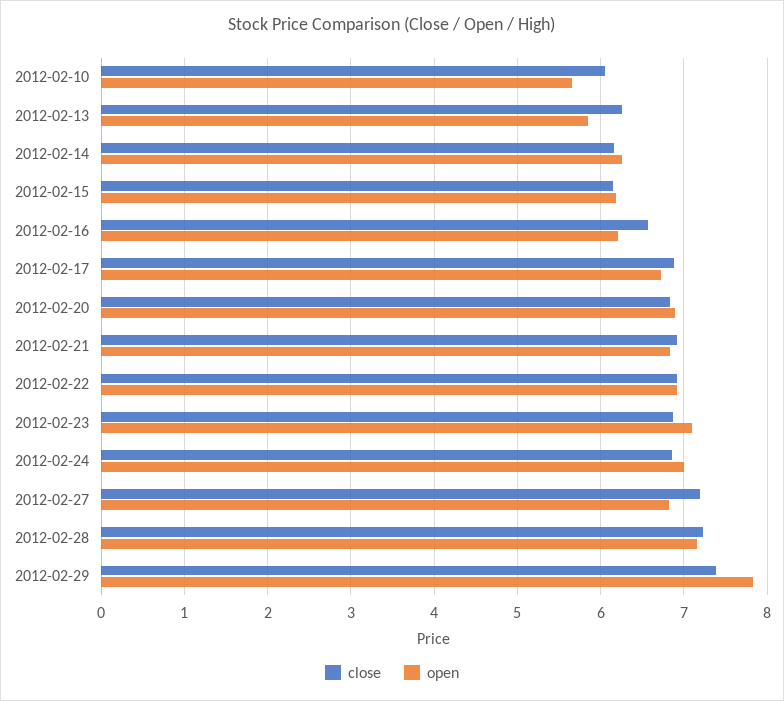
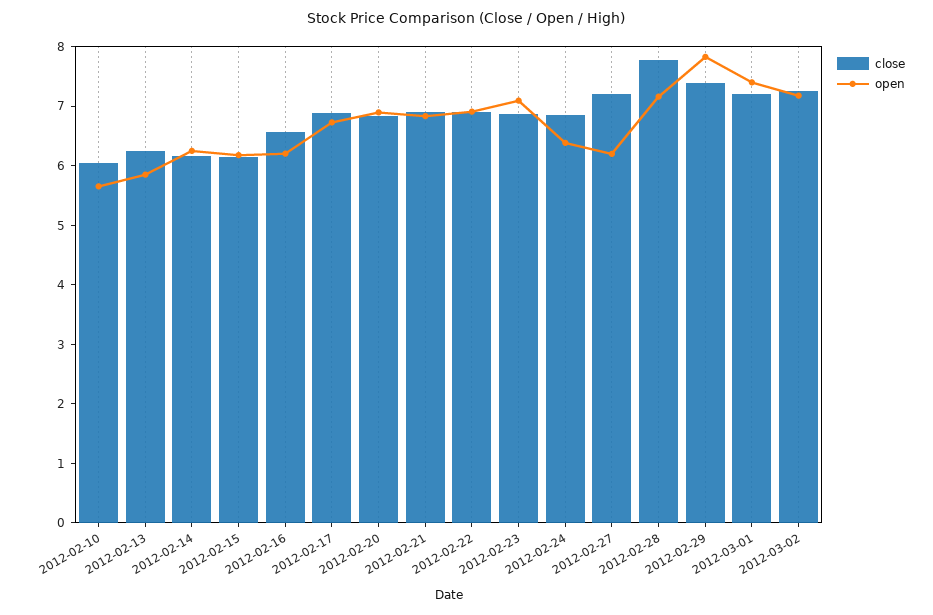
open, 2012-02-24: 7 -> 6.4
open, 2012-02-27: 6.8 -> 6.2
close, 2012-02-28: 7.2 -> 7.8
close, 2012-03-01: none -> 7.2
open, 2012-03-01: none -> 7.4
close, 2012-03-02: none -> 7.2
open, 2012-03-02: none -> 7.2

